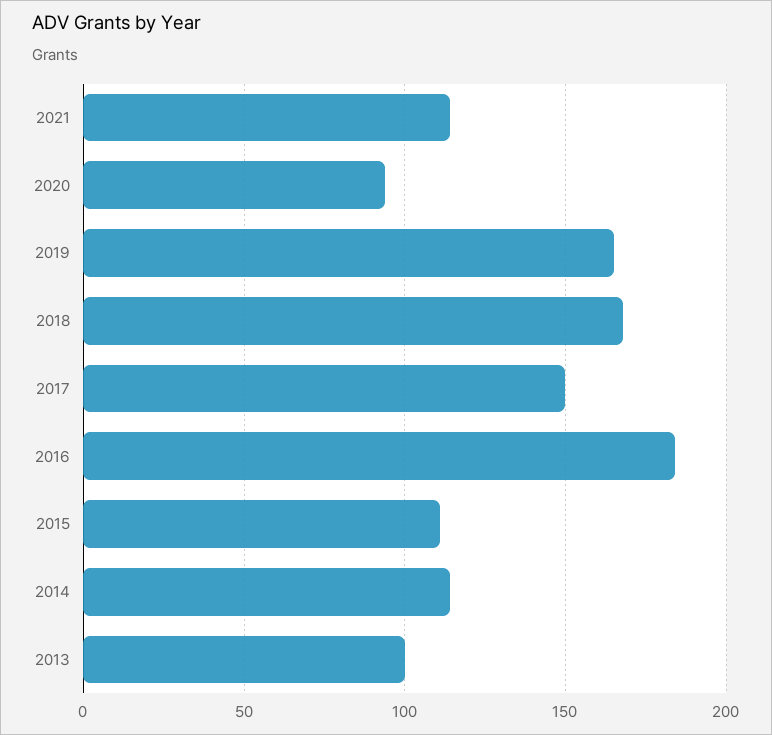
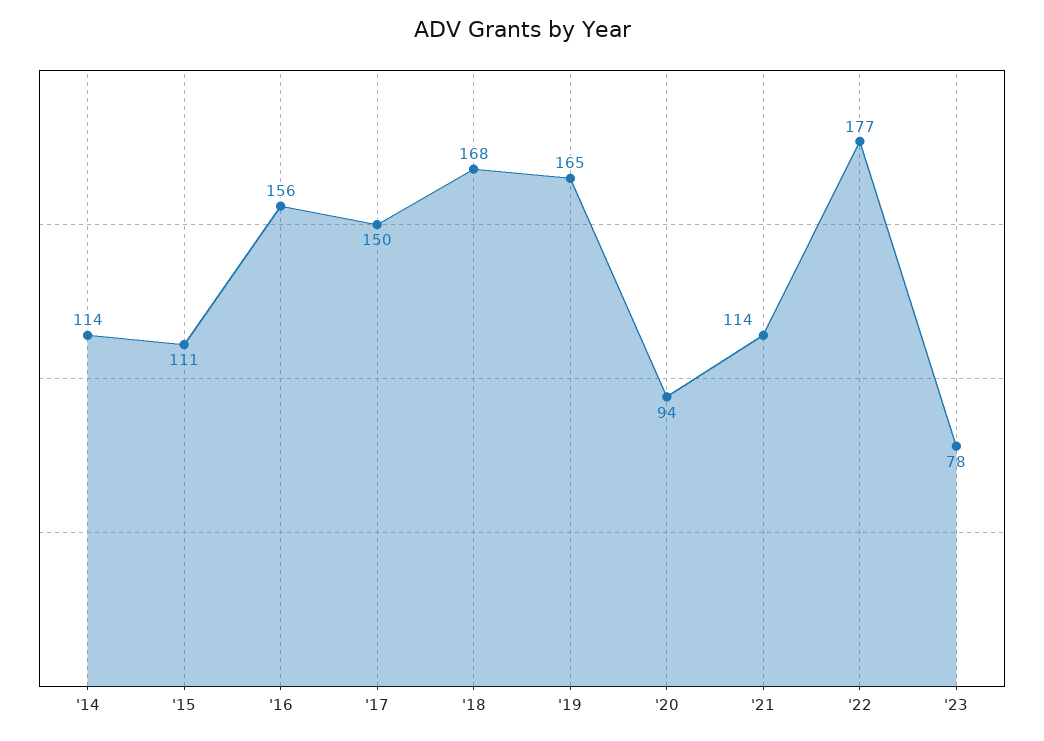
2016: 185 -> 156
2013: 100 -> none
'22: none -> 177
'23: none -> 78

